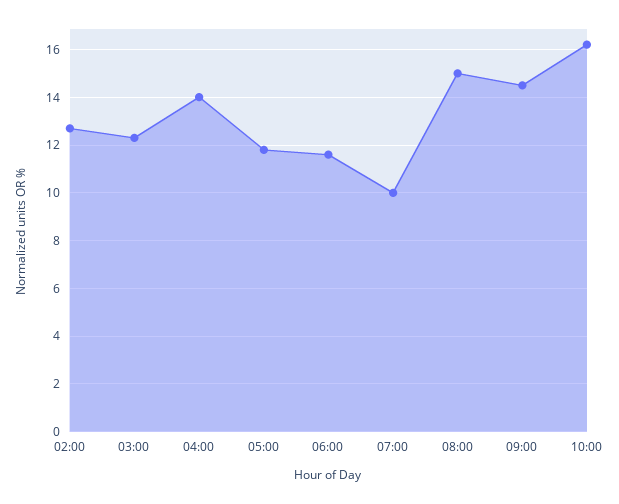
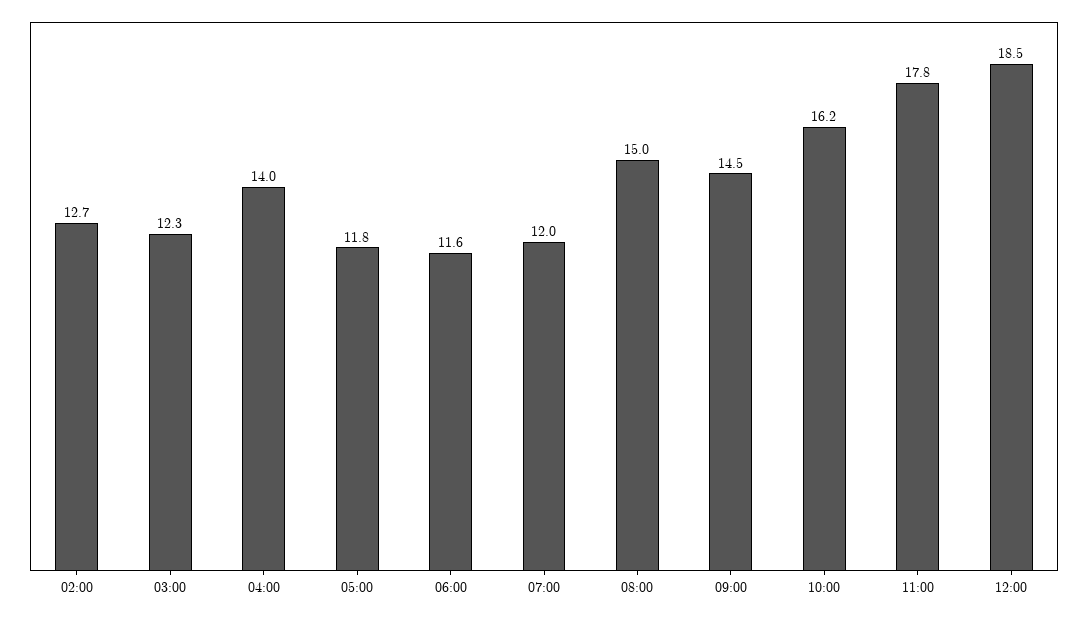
07:00: 10 -> 12
11:00: none -> 17.8
12:00: none -> 18.5

